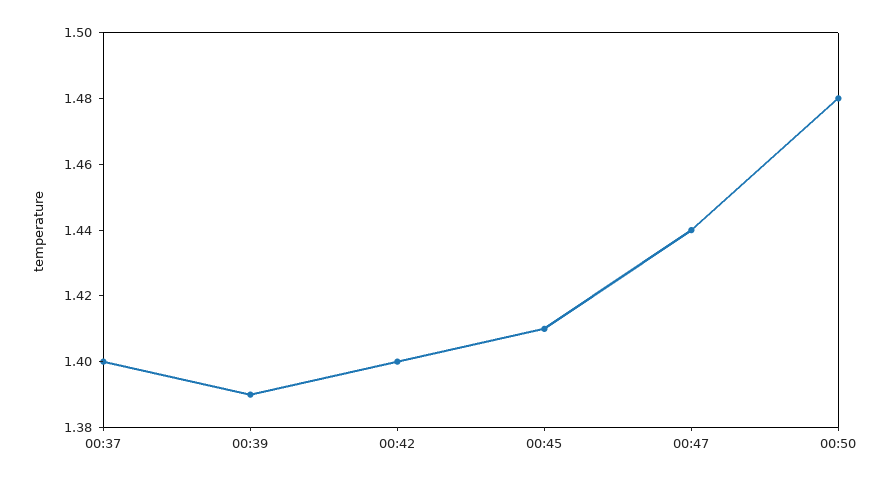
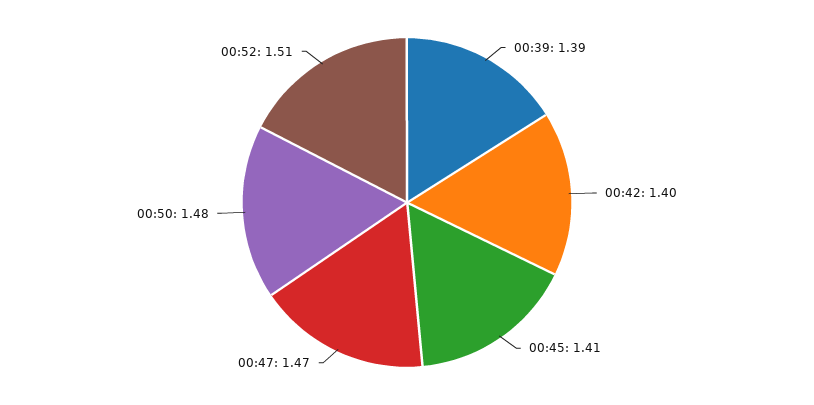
00:37: 1.4 -> none
00:47: 1.44 -> 1.47
00:52: none -> 1.51

